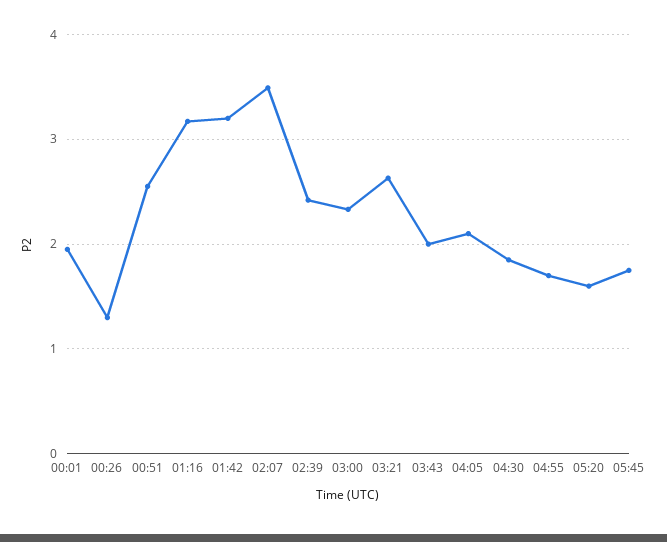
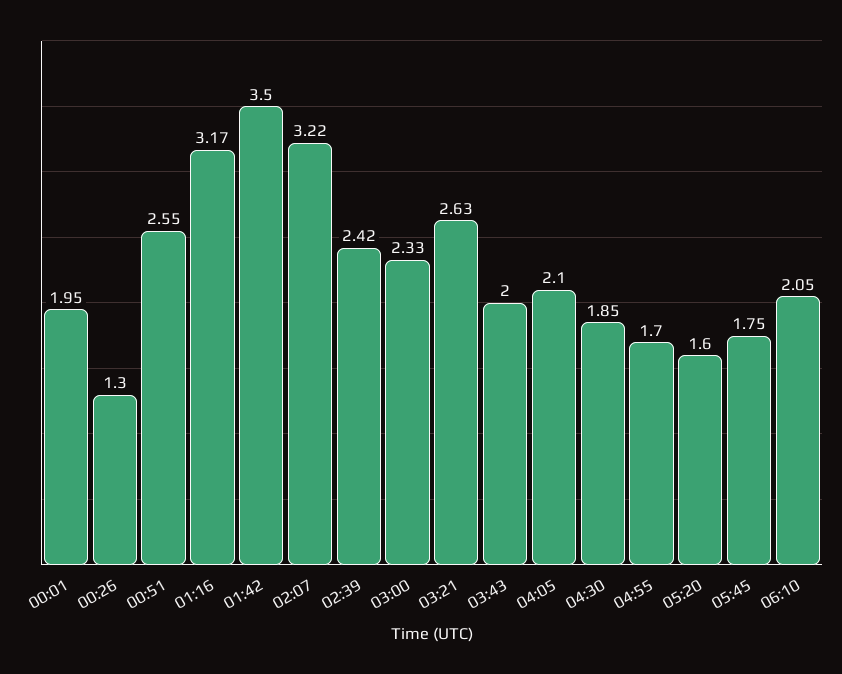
01:42: 3.2 -> 3.5
02:07: 3.5 -> 3.22
06:10: none -> 2.05

